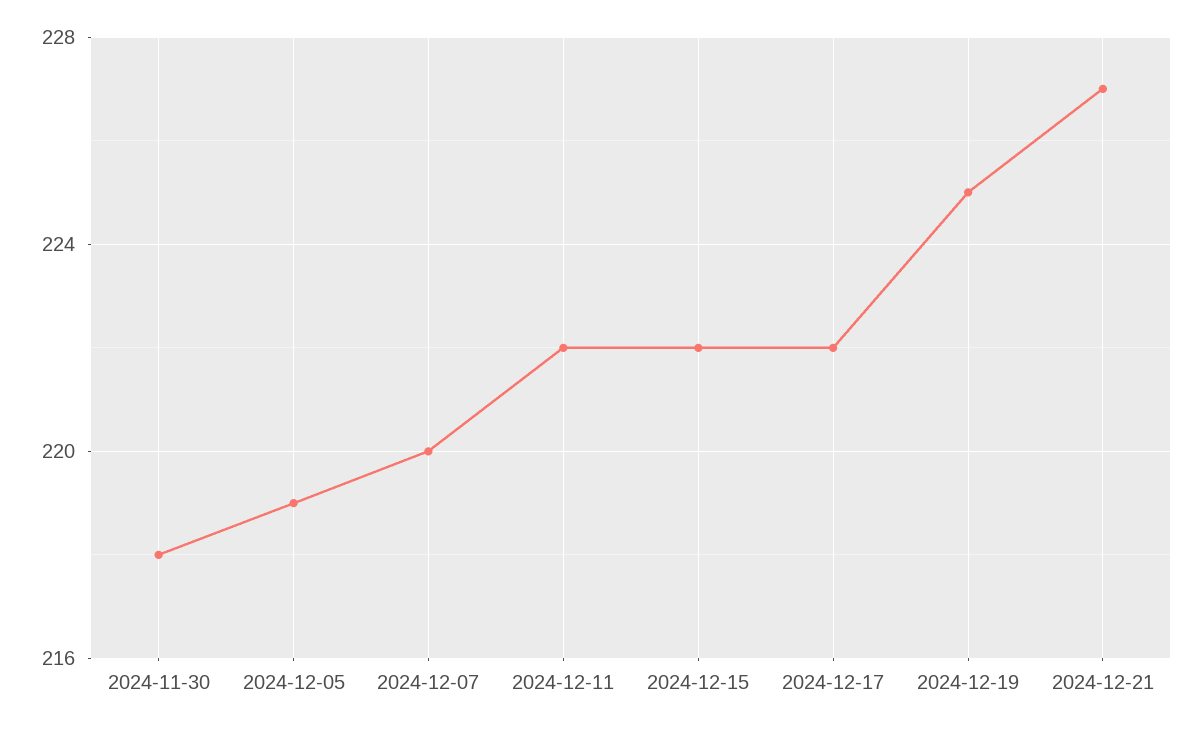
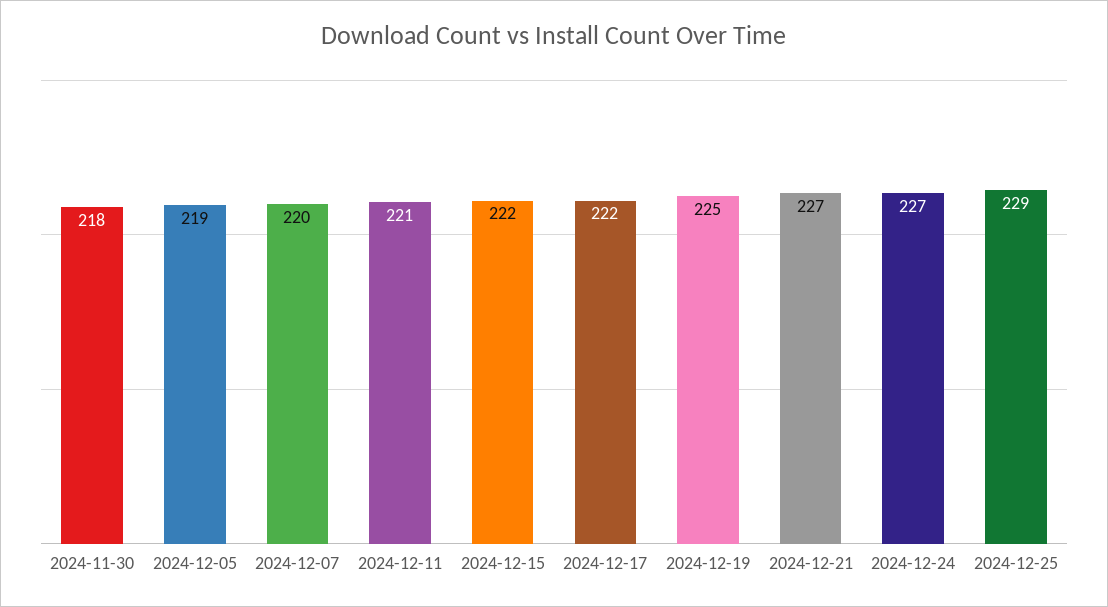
2024-12-11: 222 -> 221
2024-12-24: none -> 227
2024-12-25: none -> 229

